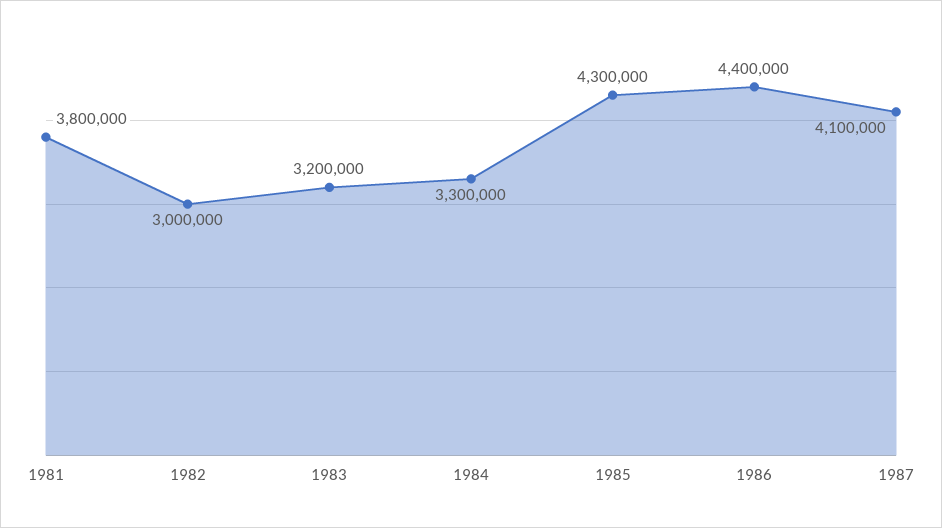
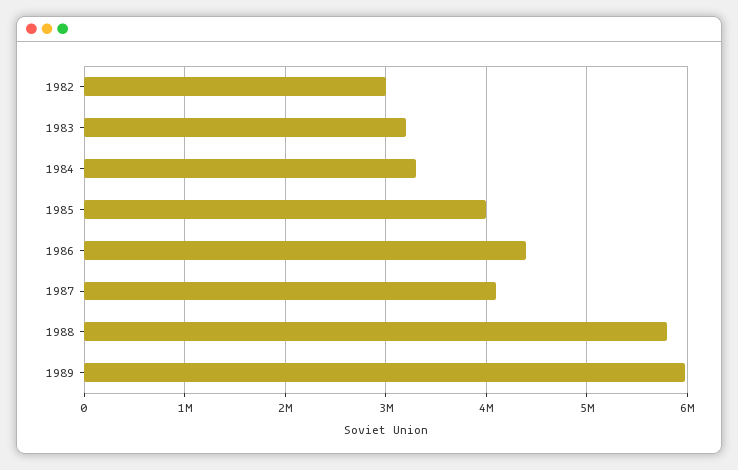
1981: 3800000 -> none
1985: 4300000 -> 4000000
1988: none -> 5800000
1989: none -> 6000000

